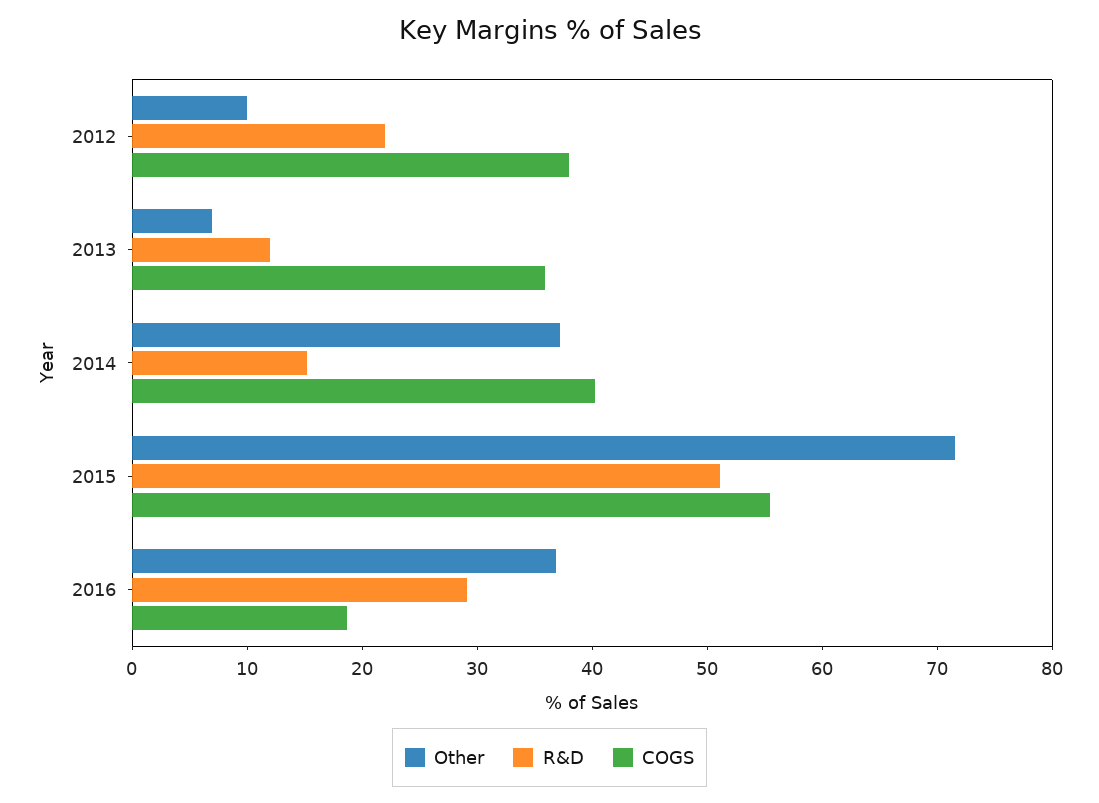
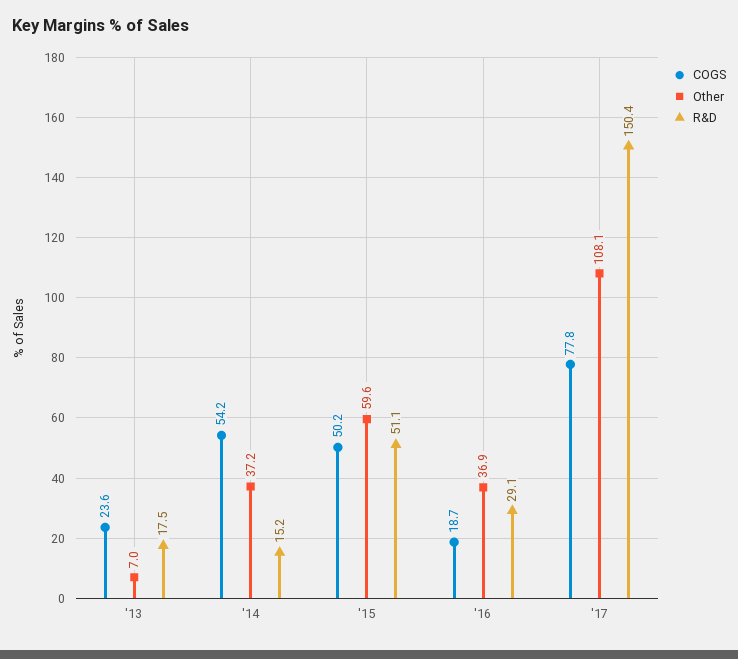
Other, 2012: 10 -> none
R&D, 2012: 22 -> none
COGS, 2012: 38 -> none
R&D, 2013: 12 -> 17.5
COGS, 2013: 36 -> 23.6
COGS, 2014: 40 -> 54.2
Other, 2015: 72 -> 59.6
COGS, 2015: 56 -> 50.2
COGS, '17: none -> 77.8
Other, '17: none -> 108.1
R&D, '17: none -> 150.4

